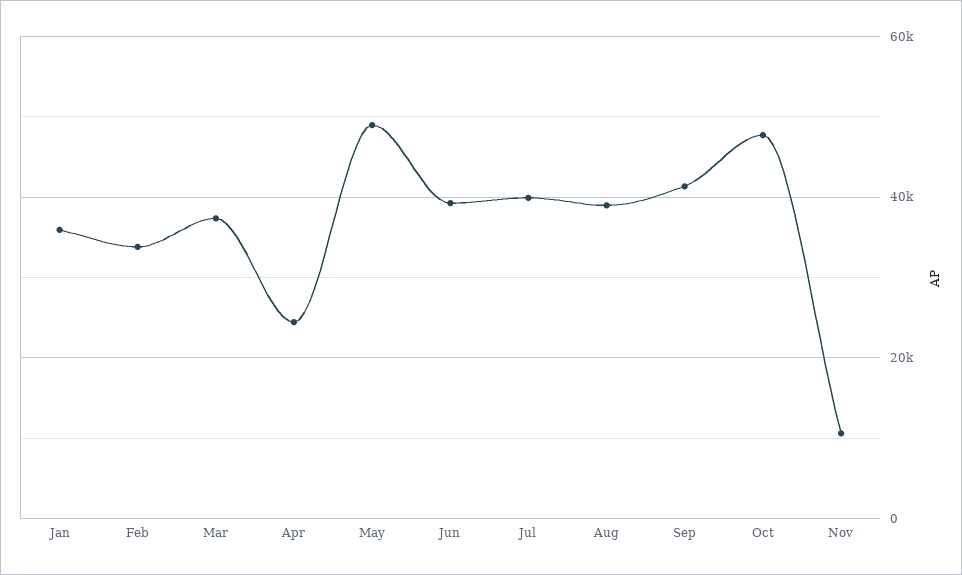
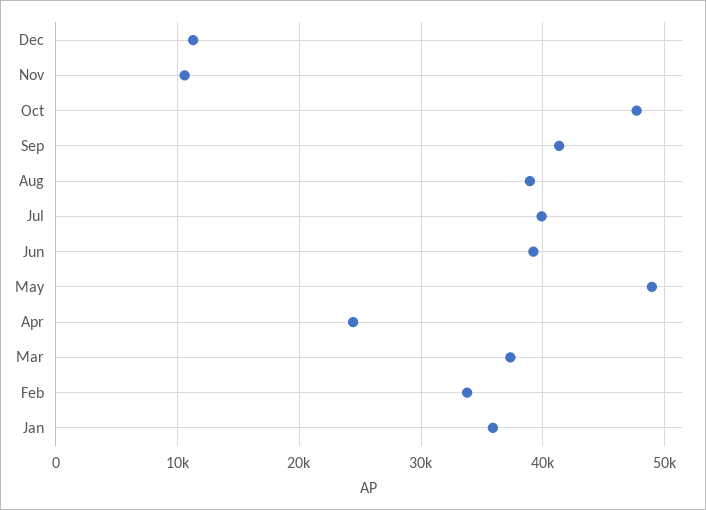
Dec: none -> 11000

